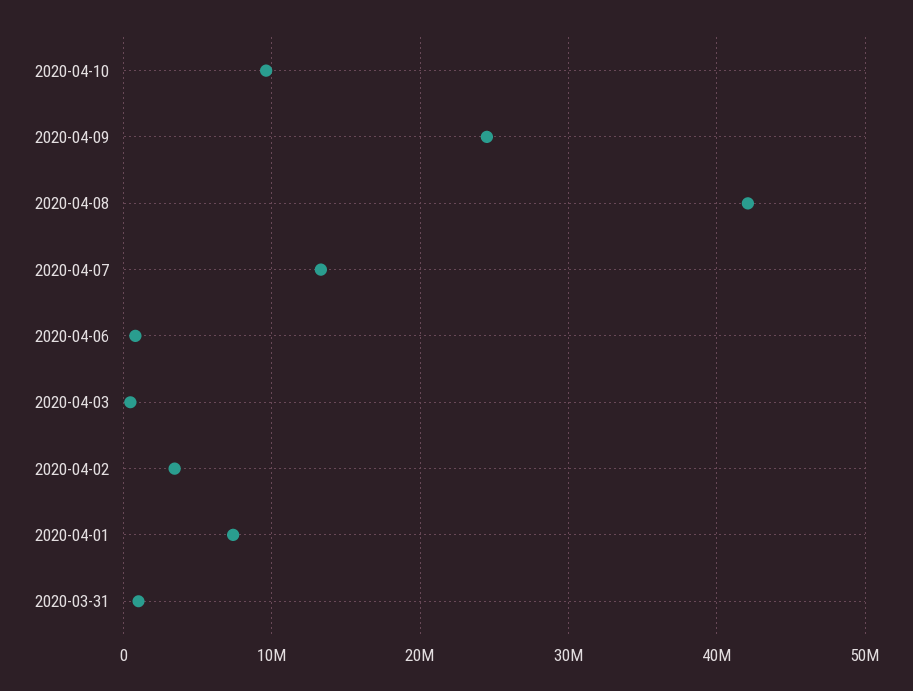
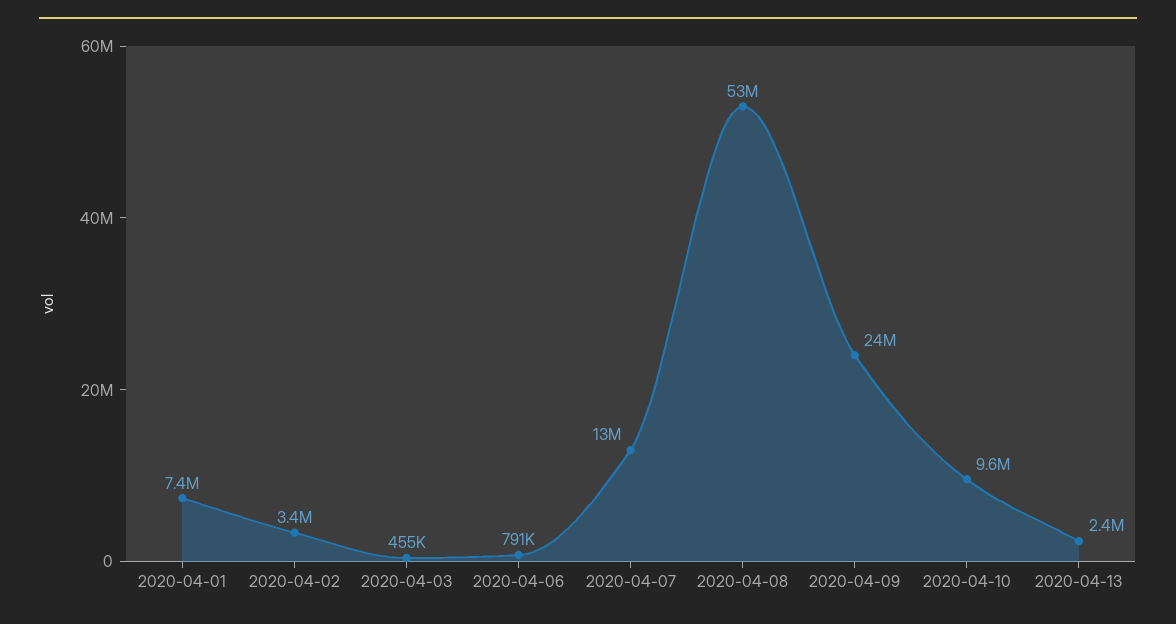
2020-04-08: 42000000 -> 53000000
2020-03-31: 1000000 -> none
2020-04-13: none -> 2400000

